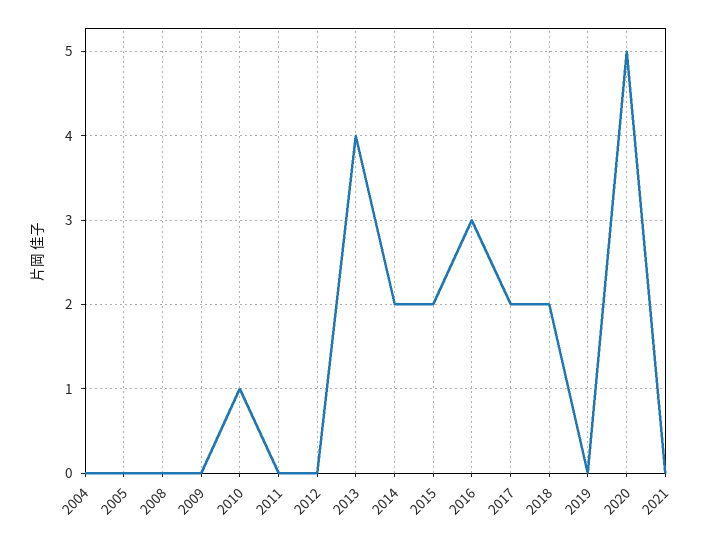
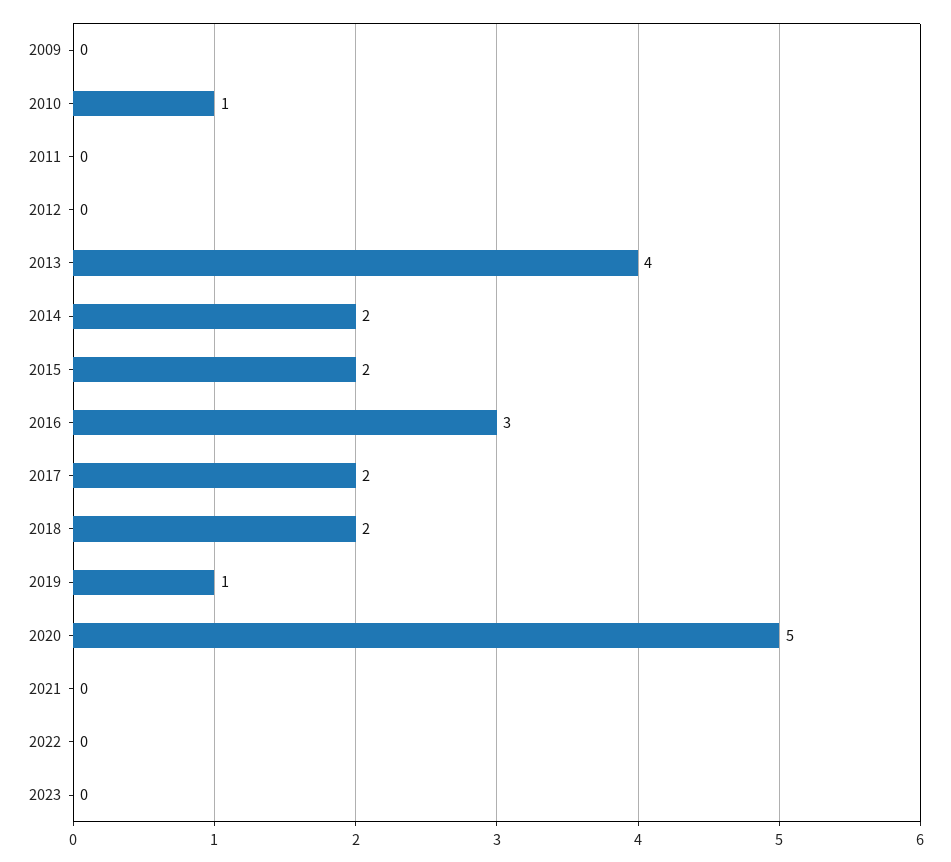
2004: 0 -> none
2005: 0 -> none
2008: 0 -> none
2019: 0 -> 1
2022: none -> 0
2023: none -> 0

